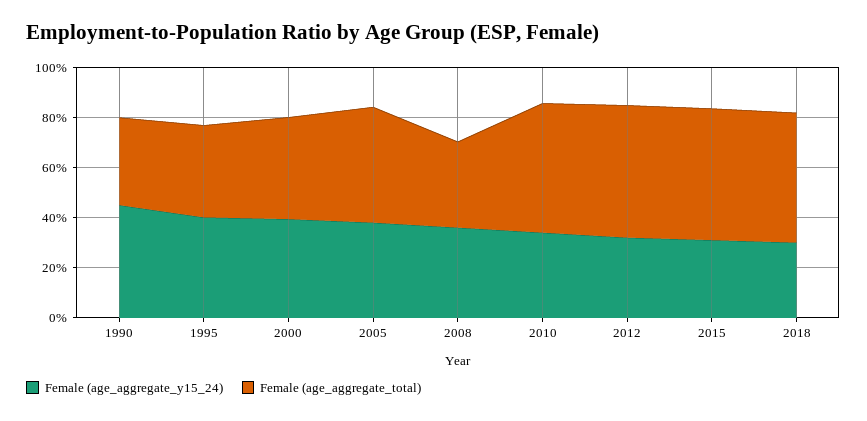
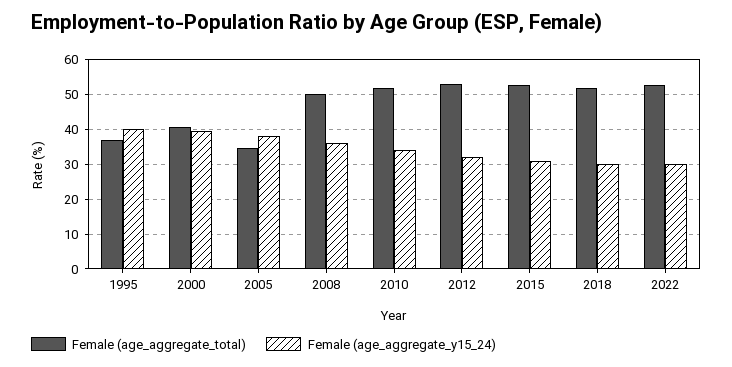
Female (age_aggregate_y15_24), 1990: 45 -> none
Female (age_aggregate_total), 1990: 35 -> none
Female (age_aggregate_total), 2005: 45 -> 34
Female (age_aggregate_total), 2008: 35 -> 50
Female (age_aggregate_total), 2022: none -> 52
Female (age_aggregate_y15_24), 2022: none -> 30

